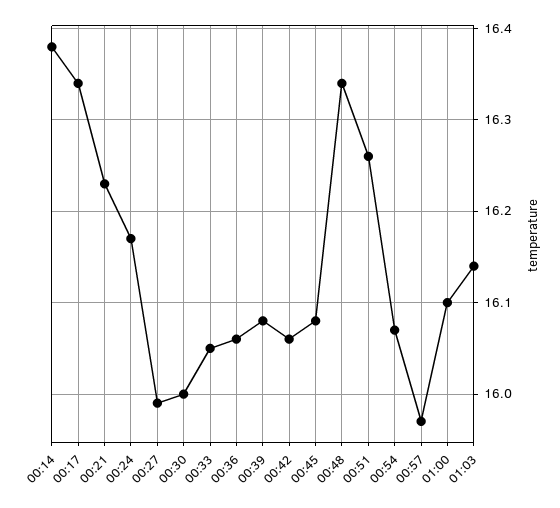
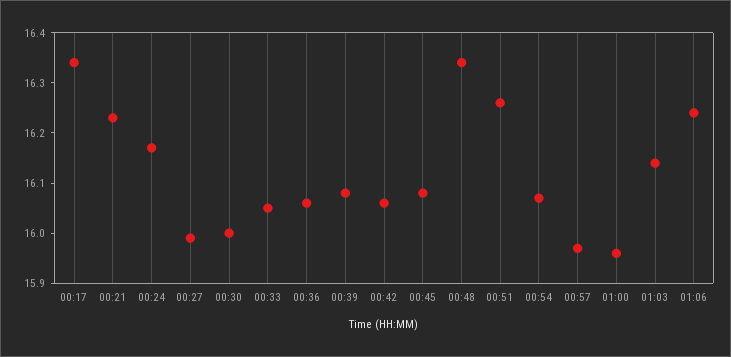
00:14: 16.38 -> none
01:00: 16.1 -> 15.95
01:06: none -> 16.25

